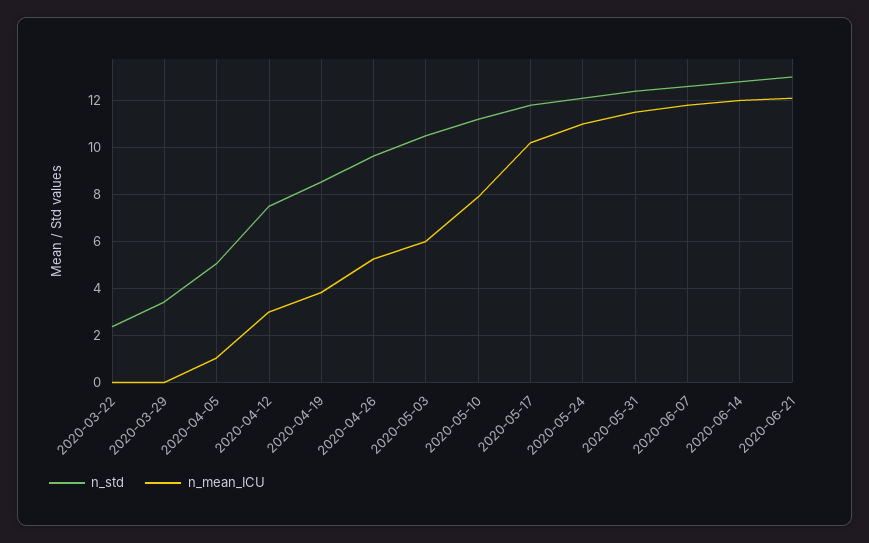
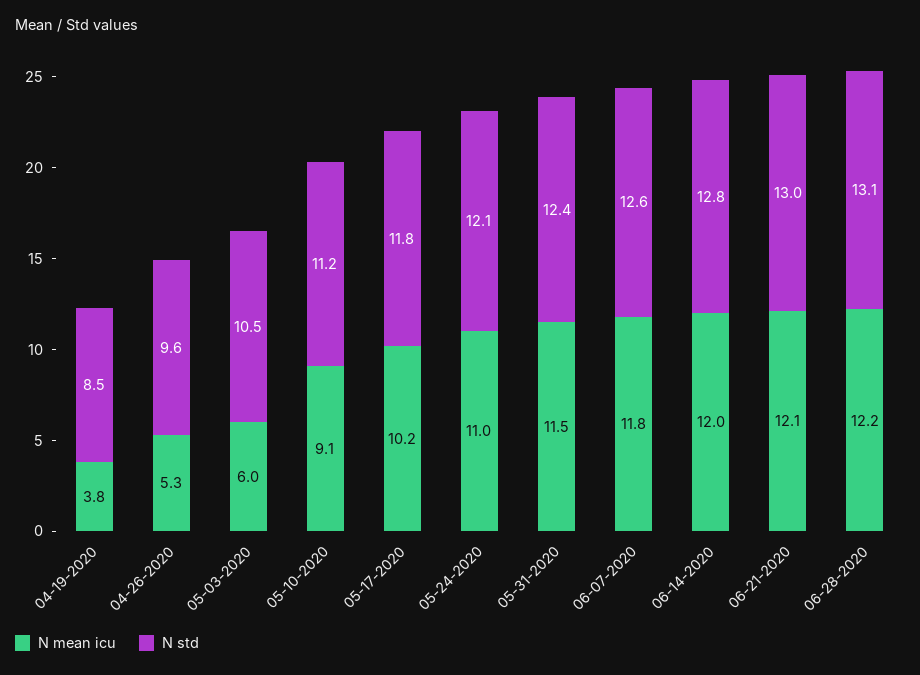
n_std, 2020-03-22: 2.5 -> none
n_mean_ICU, 2020-03-22: 0 -> none
n_std, 2020-03-29: 3.5 -> none
n_mean_ICU, 2020-03-29: 0 -> none
n_std, 2020-04-05: 5 -> none
n_mean_ICU, 2020-04-05: 1 -> none
n_std, 2020-04-12: 7.5 -> none
n_mean_ICU, 2020-04-12: 3 -> none
n_mean_ICU, 2020-05-10: 8 -> 9.1
n_mean_ICU, 06-28-2020: none -> 12.2
n_std, 06-28-2020: none -> 13.1

